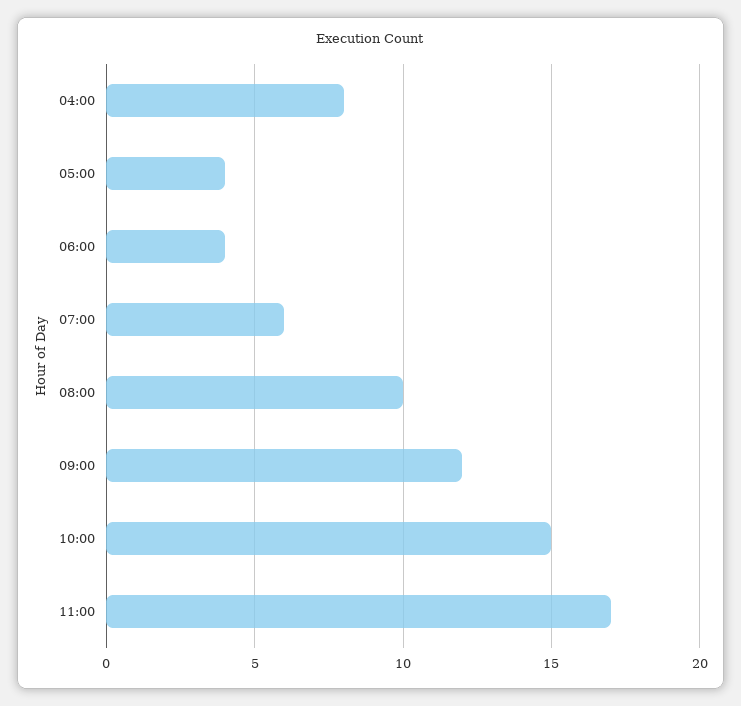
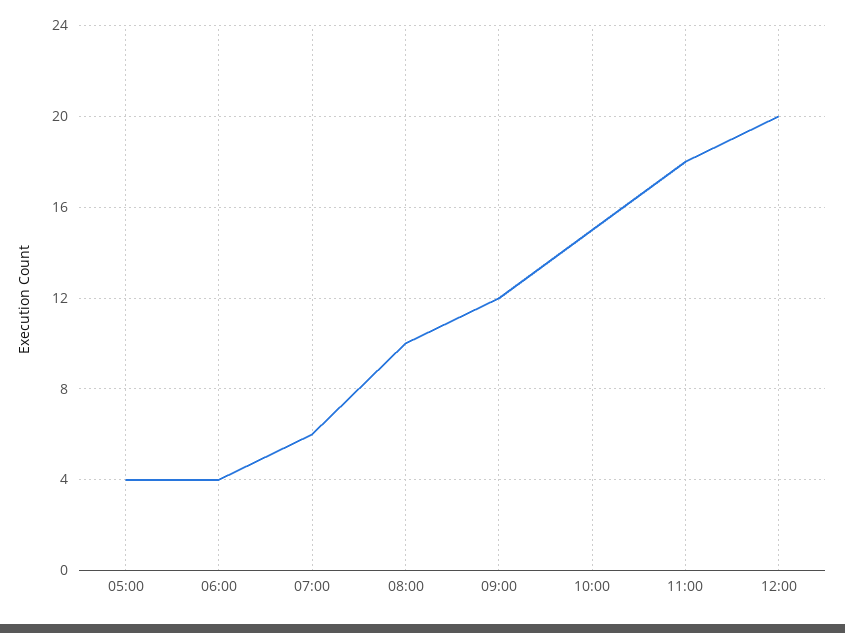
04:00: 8 -> none
11:00: 17 -> 18
12:00: none -> 20

